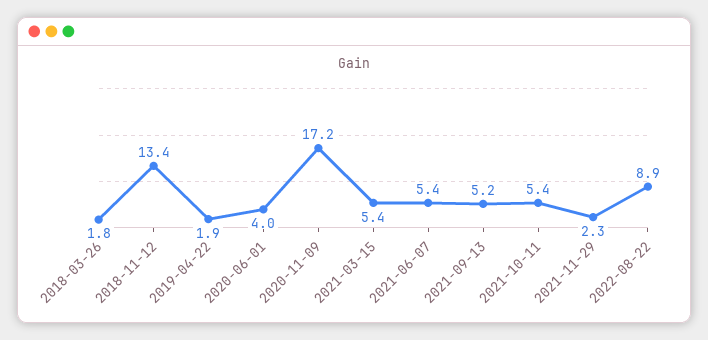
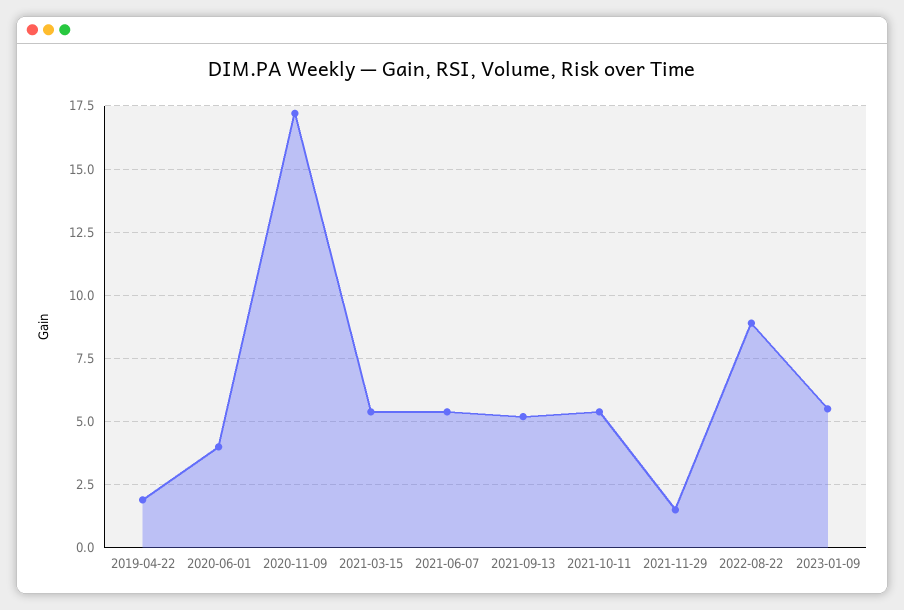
2018-03-26: 1.8 -> none
2018-11-12: 13.4 -> none
2021-11-29: 2.3 -> 1.5
2023-01-09: none -> 5.5

